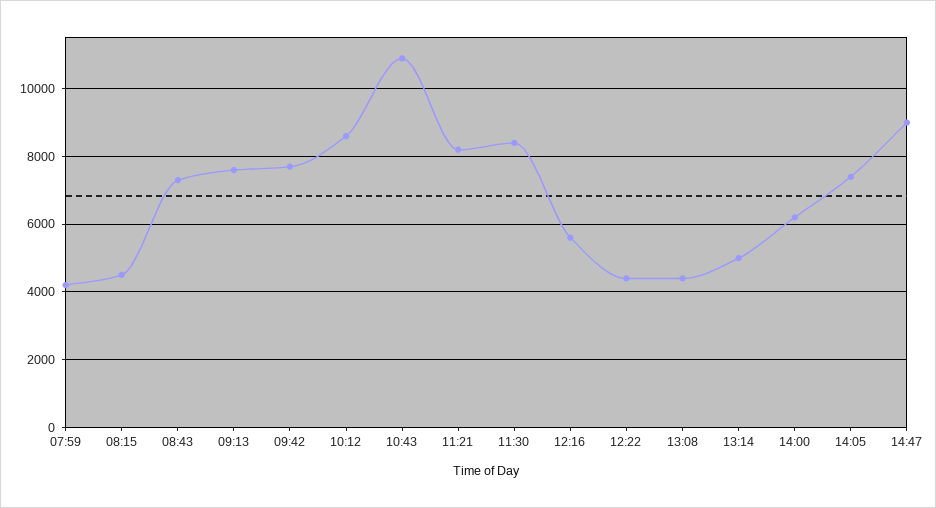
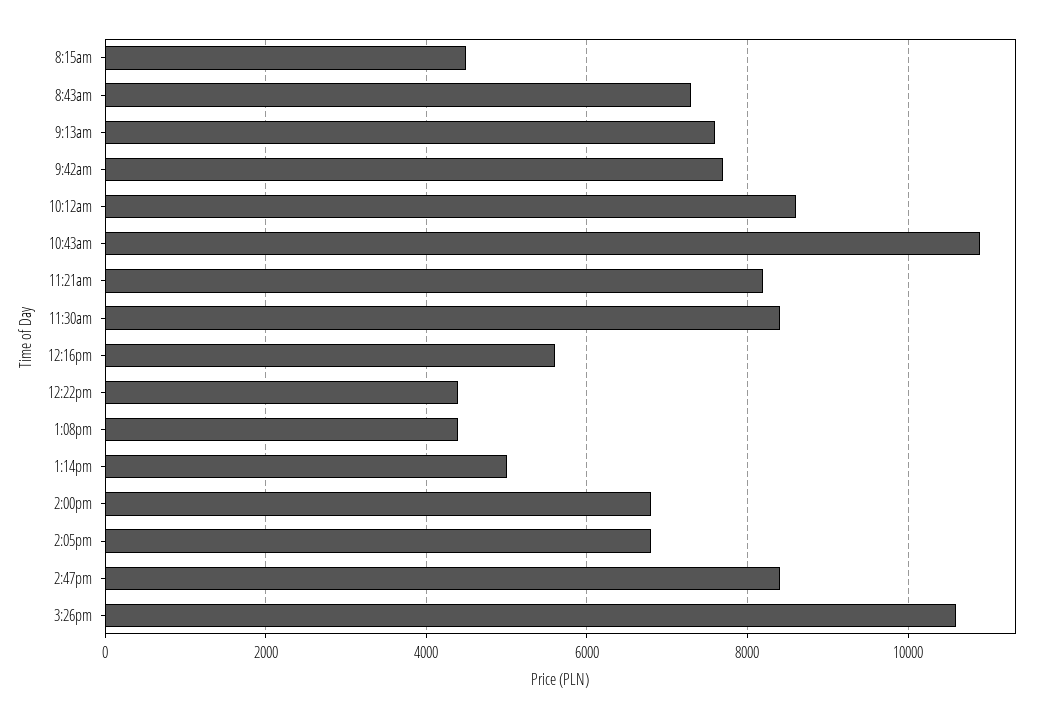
07:59: 4200 -> none
14:00: 6200 -> 6800
14:05: 7400 -> 6800
14:47: 9000 -> 8400
3:26pm: none -> 10600

